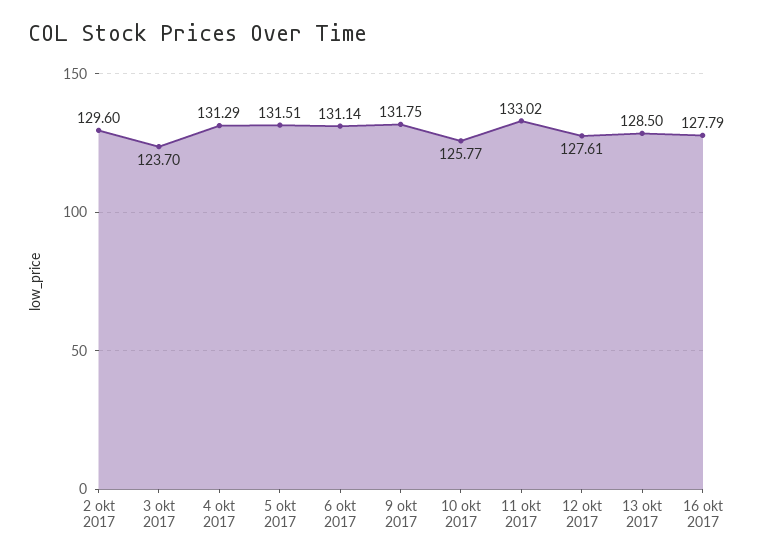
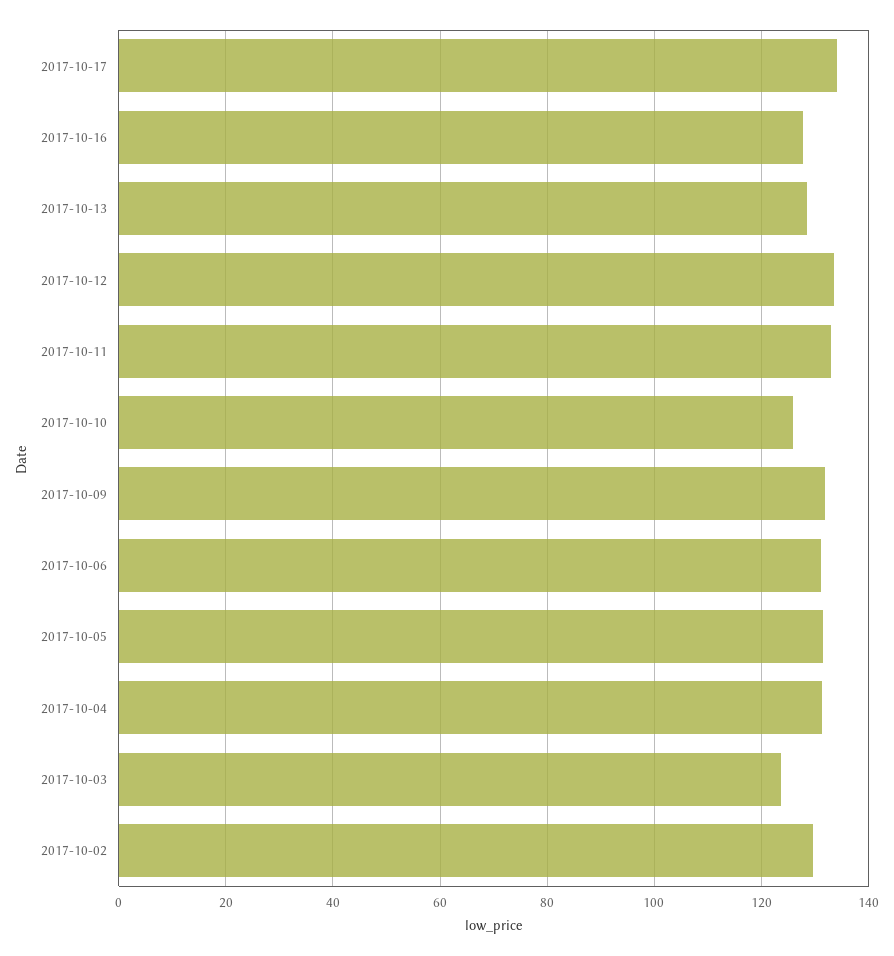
12 okt 2017: 127.61 -> 134
2017-10-17: none -> 134

